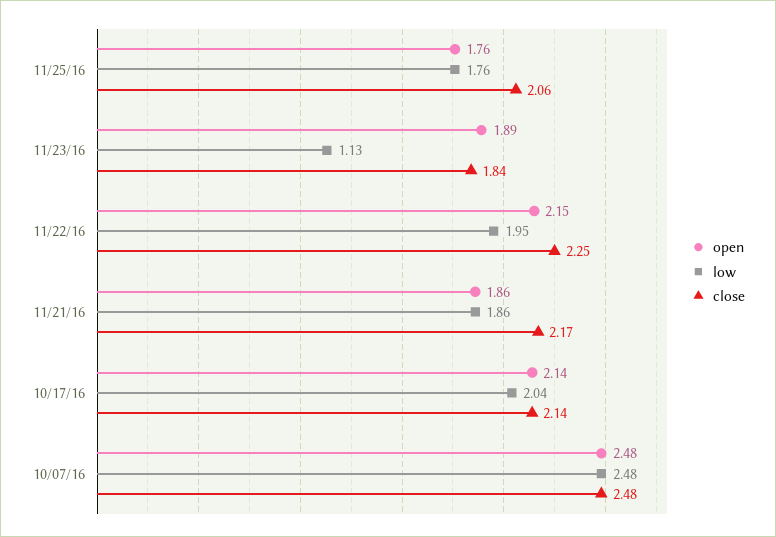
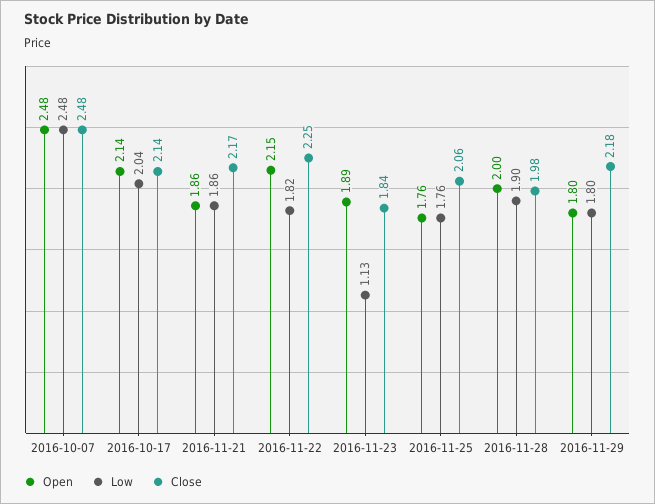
low, 11/22/16: 1.95 -> 1.82
open, 2016-11-28: none -> 2
low, 2016-11-28: none -> 1.9
close, 2016-11-28: none -> 1.98
open, 2016-11-29: none -> 1.8
low, 2016-11-29: none -> 1.8
close, 2016-11-29: none -> 2.18

